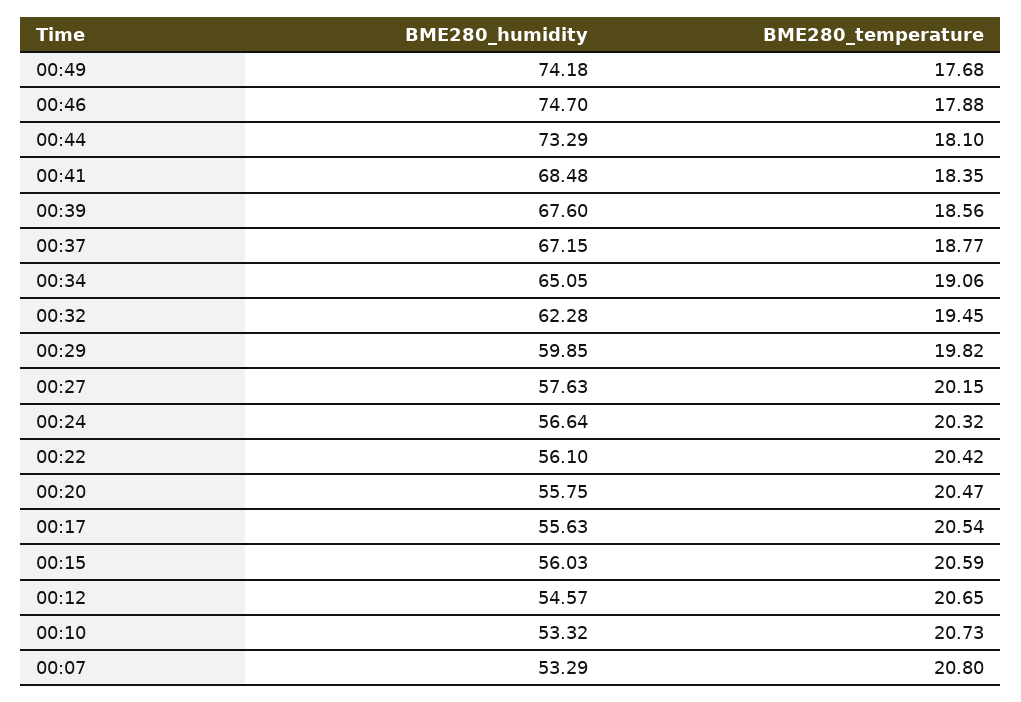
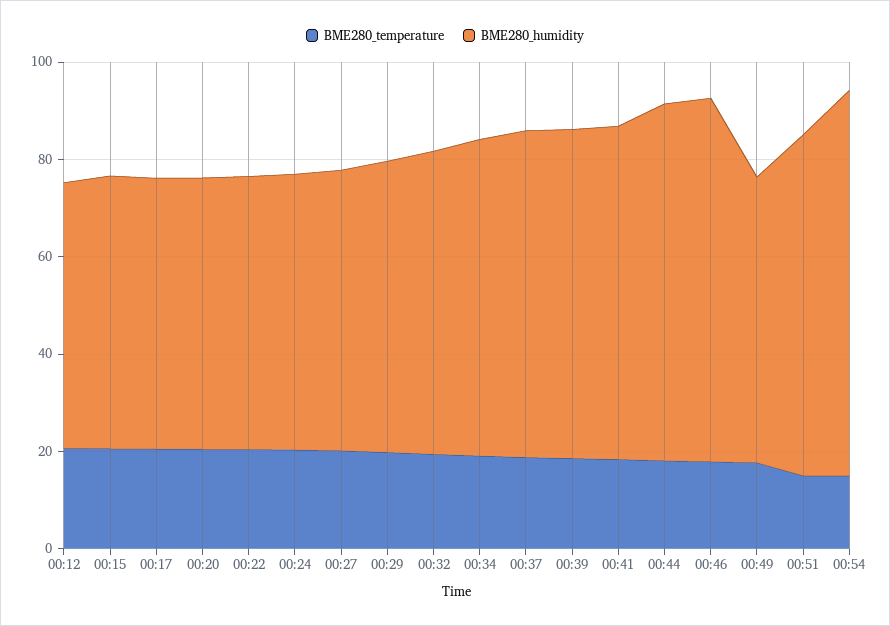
BME280_humidity, 00:49: 74.18 -> 60
BME280_humidity, 00:10: 53.32 -> none
BME280_temperature, 00:10: 20.73 -> none
BME280_humidity, 00:07: 53.29 -> none
BME280_temperature, 00:07: 20.8 -> none
BME280_temperature, 00:51: none -> 15
BME280_humidity, 00:51: none -> 70
BME280_temperature, 00:54: none -> 15
BME280_humidity, 00:54: none -> 80

